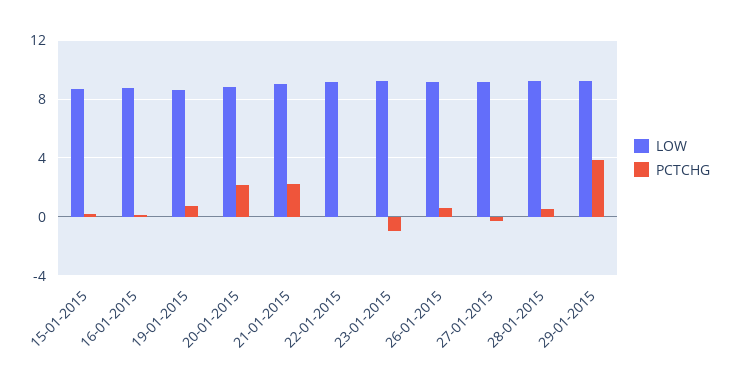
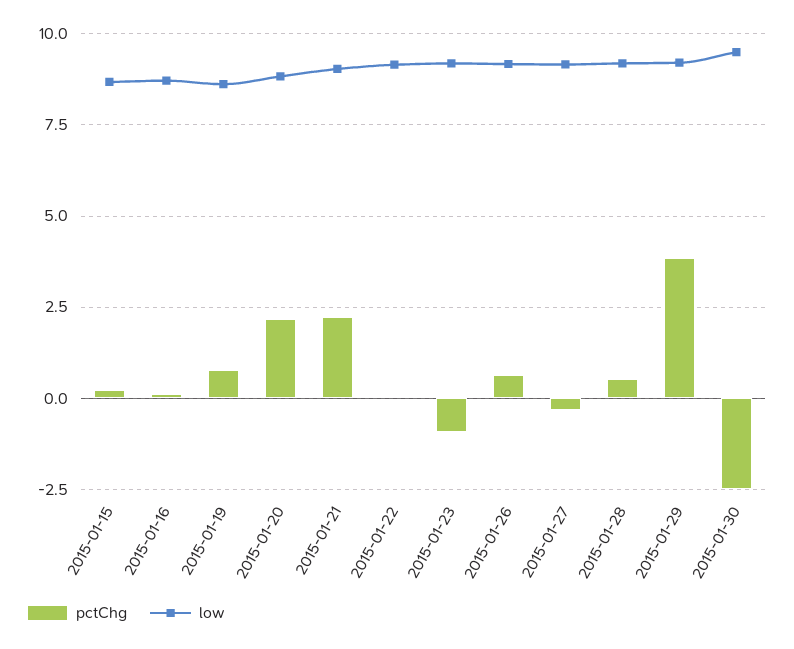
PCTCHG, 2015-01-30: none -> -2.5
LOW, 2015-01-30: none -> 9.5

